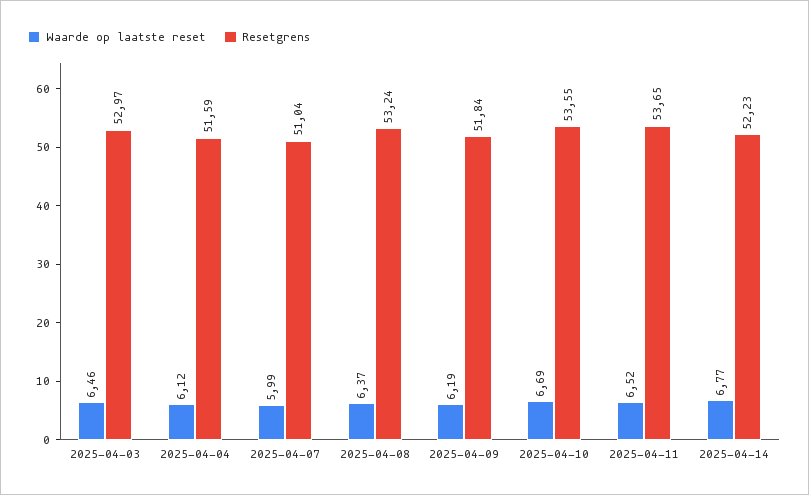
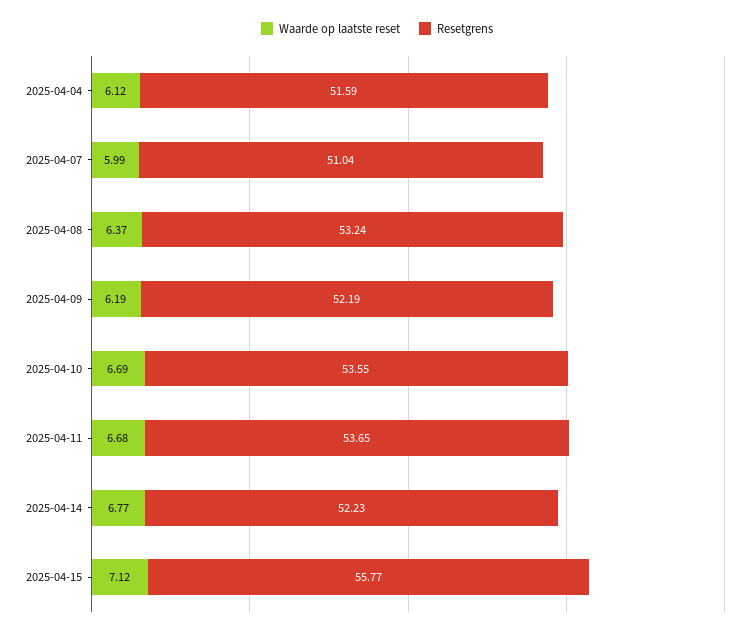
Waarde op laatste reset, 2025-04-03: 6.46 -> none
Resetgrens, 2025-04-03: 52.97 -> none
Resetgrens, 2025-04-09: 51.84 -> 52.19
Waarde op laatste reset, 2025-04-11: 6.52 -> 6.68
Waarde op laatste reset, 2025-04-15: none -> 7.12
Resetgrens, 2025-04-15: none -> 55.77

